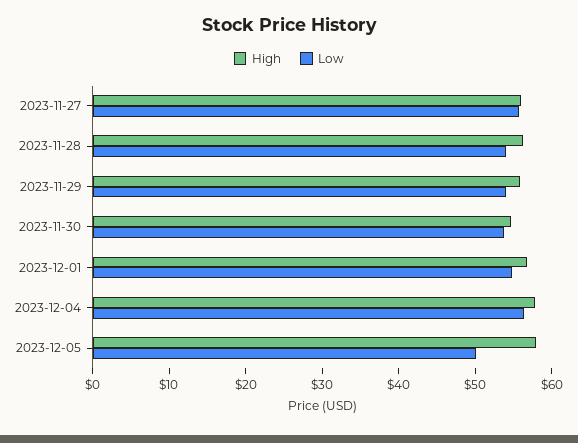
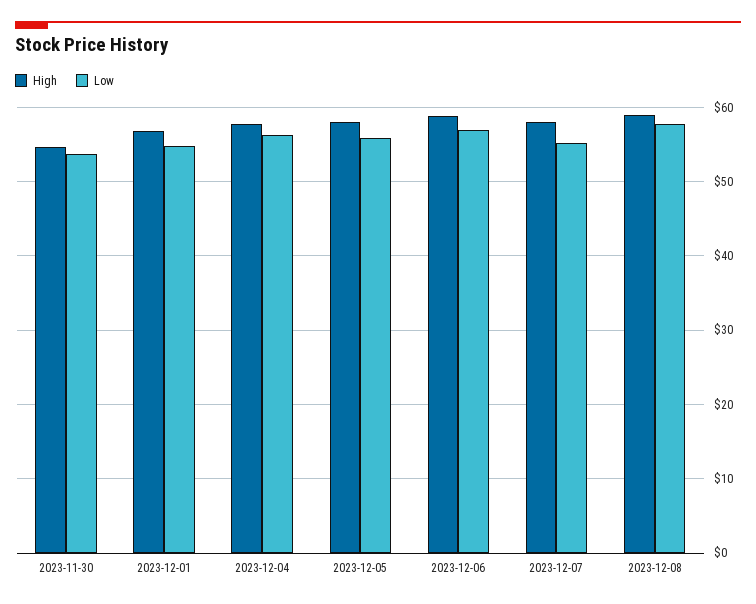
High, 2023-11-27: 56 -> none
Low, 2023-11-27: 56 -> none
High, 2023-11-28: 56 -> none
Low, 2023-11-28: 54 -> none
High, 2023-11-29: 56 -> none
Low, 2023-11-29: 54 -> none
Low, 2023-12-05: 50 -> 56
High, 2023-12-06: none -> 59
Low, 2023-12-06: none -> 57
High, 2023-12-07: none -> 58
Low, 2023-12-07: none -> 55
High, 2023-12-08: none -> 59
Low, 2023-12-08: none -> 58

